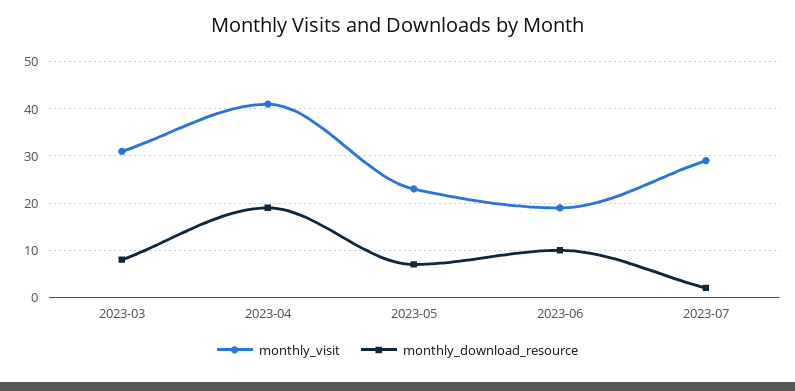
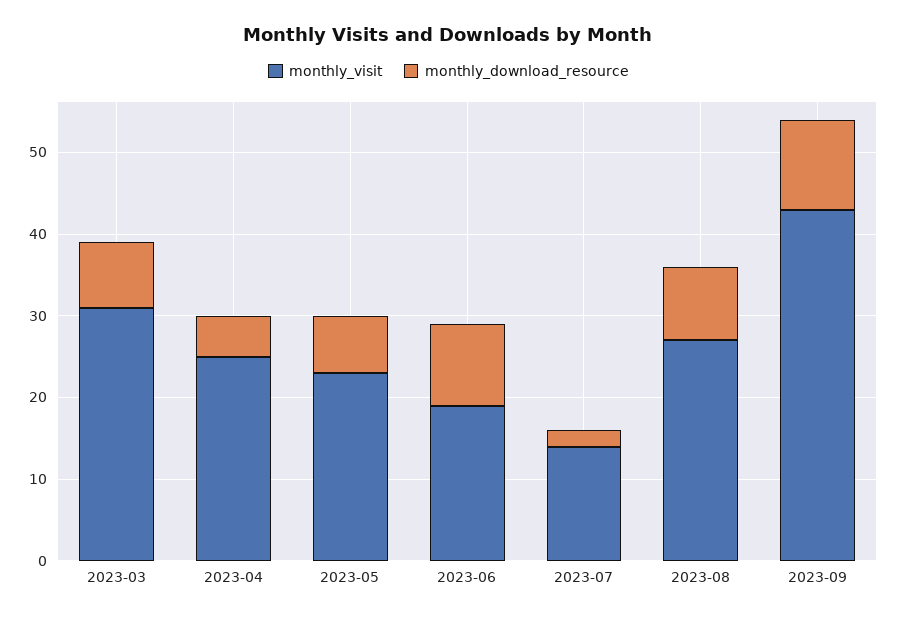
monthly_visit, 2023-04: 40 -> 25
monthly_download_resource, 2023-04: 20 -> 5
monthly_visit, 2023-07: 30 -> 14
monthly_visit, 2023-08: none -> 27
monthly_download_resource, 2023-08: none -> 9
monthly_visit, 2023-09: none -> 43
monthly_download_resource, 2023-09: none -> 11

